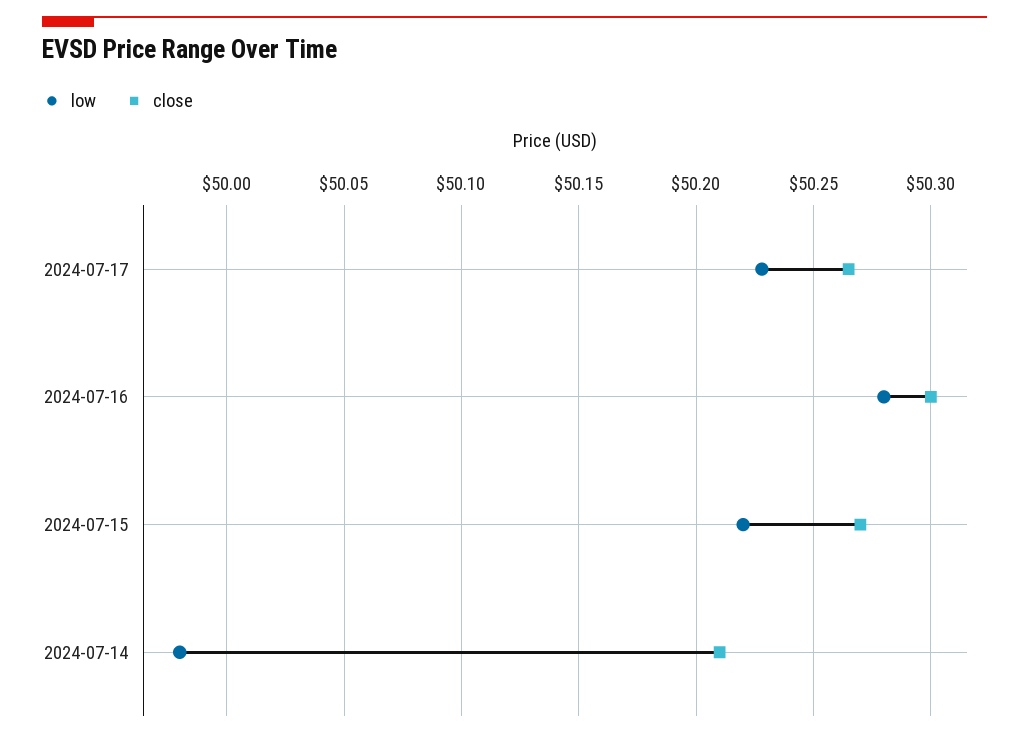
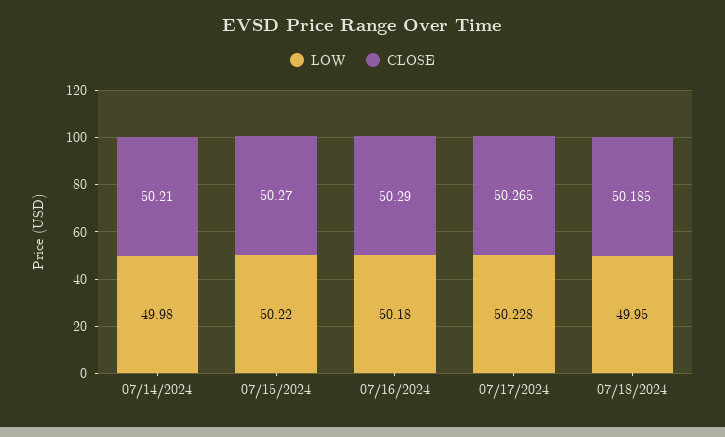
low, 2024-07-16: 50.28 -> 50.18
close, 2024-07-16: 50.3 -> 50.29
low, 07/18/2024: none -> 49.95
close, 07/18/2024: none -> 50.185

